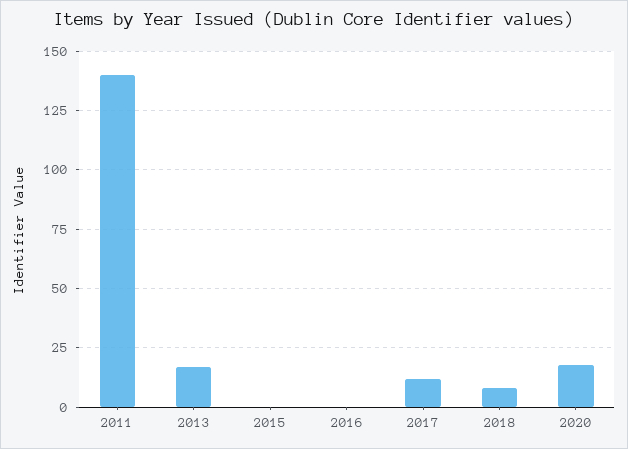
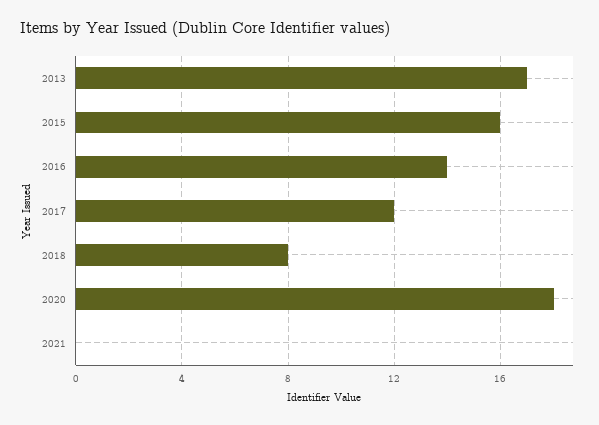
2011: 140 -> none
2015: 0 -> 16
2016: 0 -> 14
2021: none -> 0

